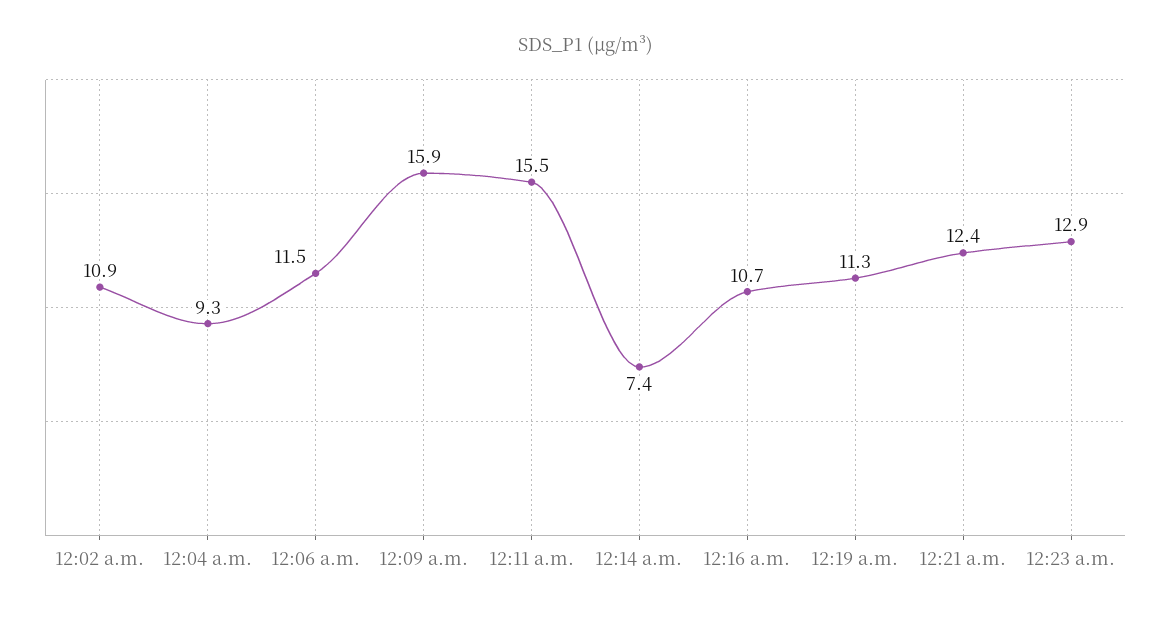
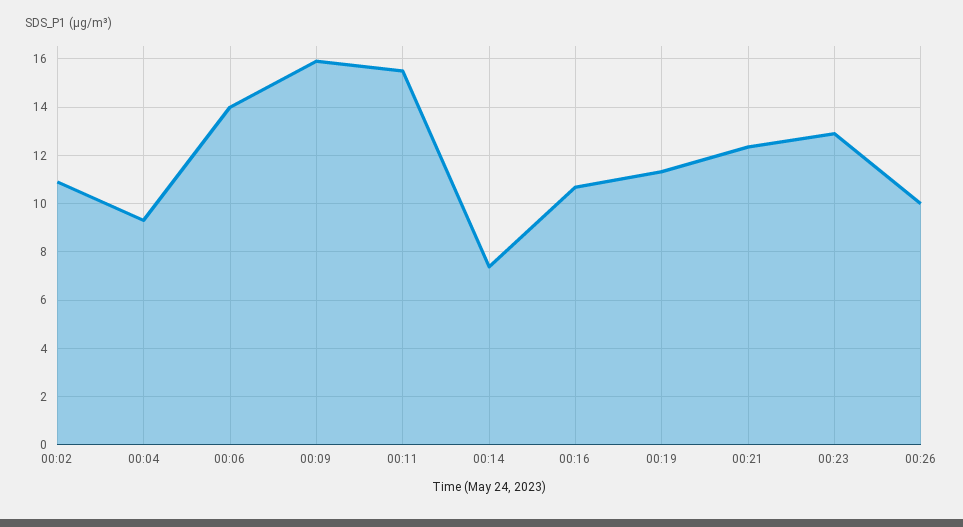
12:06 a.m.: 11.5 -> 14
00:26: none -> 10

